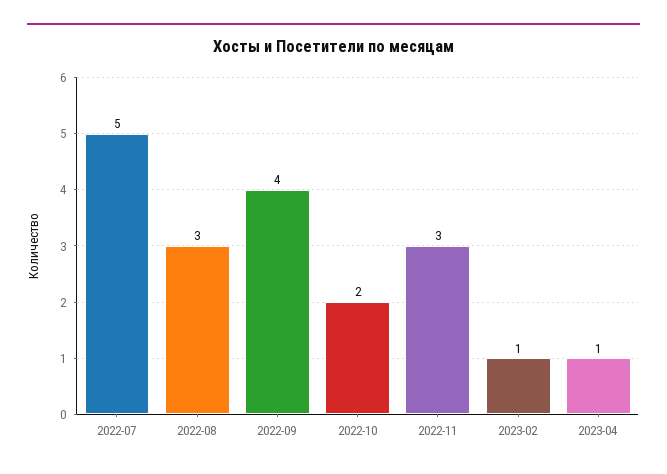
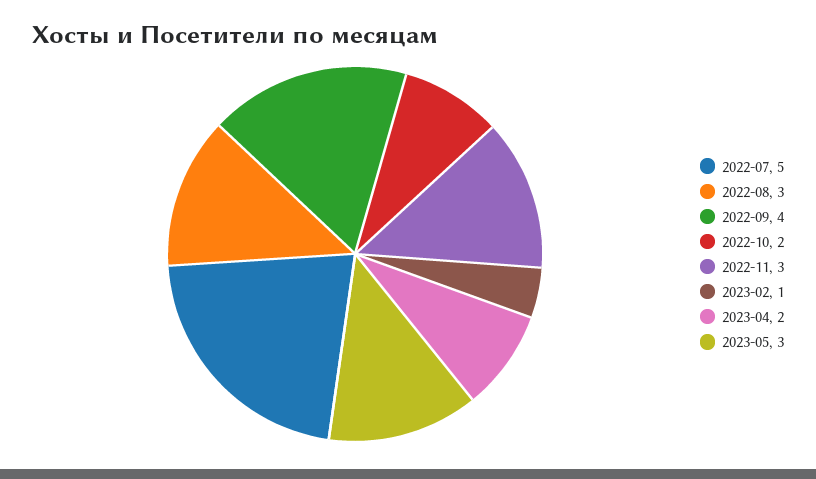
2023-04: 1 -> 2
2023-05: none -> 3

